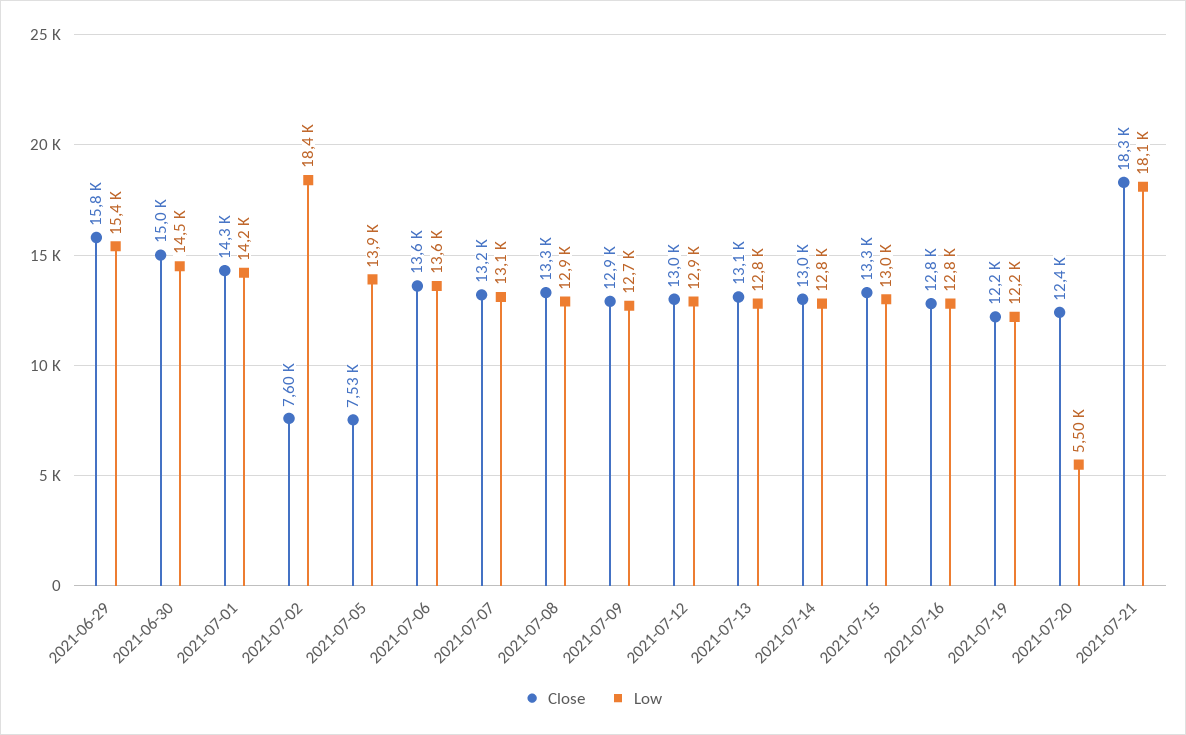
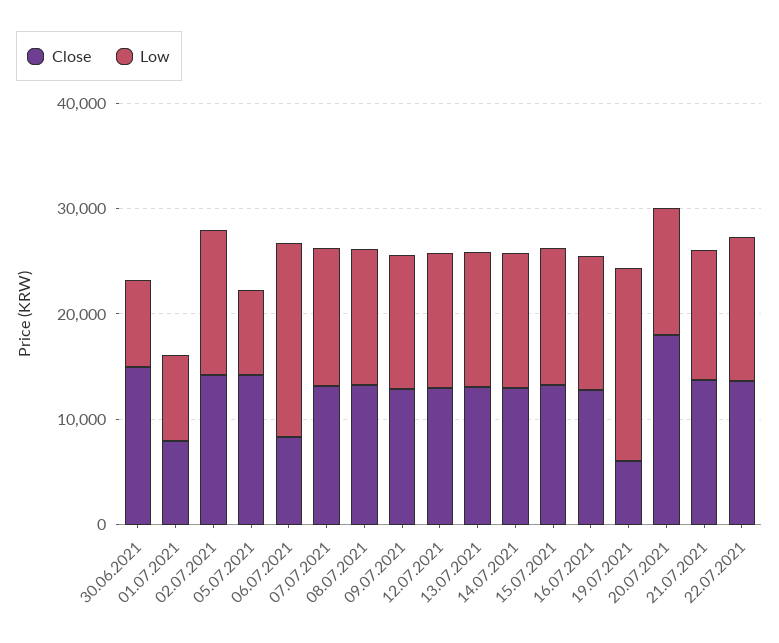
Close, 2021-06-29: 15800 -> none
Low, 2021-06-29: 15400 -> none
Low, 2021-06-30: 14500 -> 8000
Close, 2021-07-01: 14300 -> 8000
Low, 2021-07-01: 14200 -> 8000
Close, 2021-07-02: 7600 -> 14000
Low, 2021-07-02: 18400 -> 14000
Close, 2021-07-05: 7530 -> 14000
Low, 2021-07-05: 13900 -> 8000
Close, 2021-07-06: 13600 -> 8000
Low, 2021-07-06: 13600 -> 18000
Close, 2021-07-19: 12200 -> 6000
Low, 2021-07-19: 12200 -> 18000
Close, 2021-07-20: 12400 -> 18000
Low, 2021-07-20: 5500 -> 12000
Close, 2021-07-21: 18300 -> 14000
Low, 2021-07-21: 18100 -> 12000
Close, 22.07.2021: none -> 14000
Low, 22.07.2021: none -> 14000

